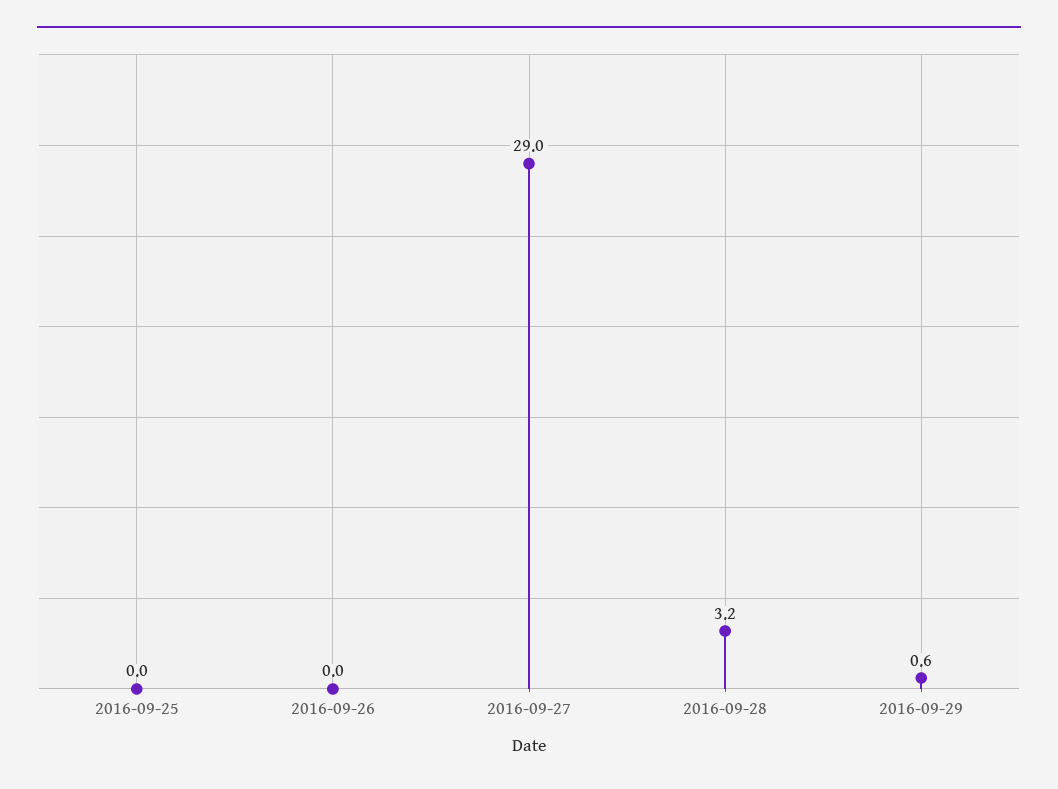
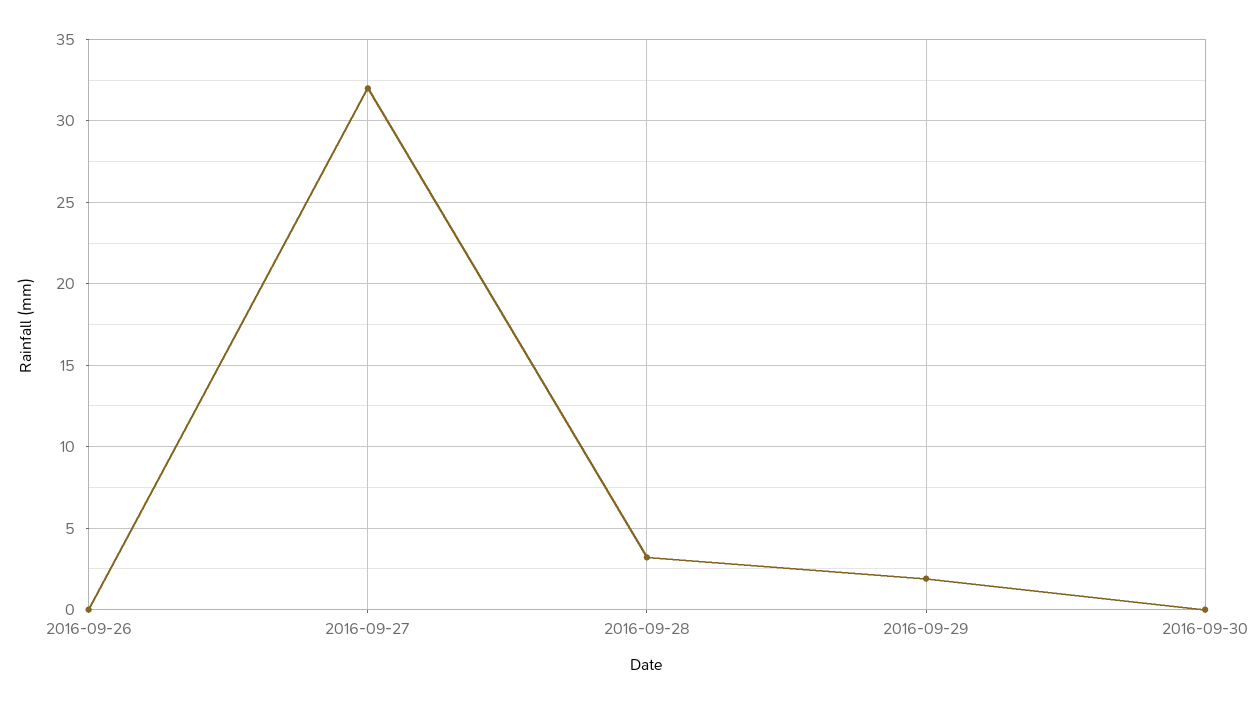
2016-09-25: 0 -> none
2016-09-27: 29 -> 32
2016-09-29: 0.6 -> 2
2016-09-30: none -> 0

